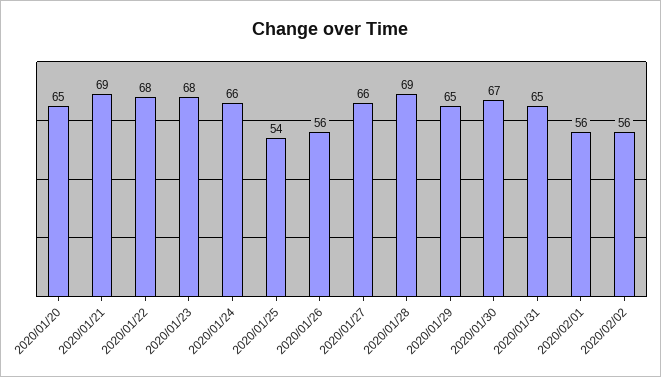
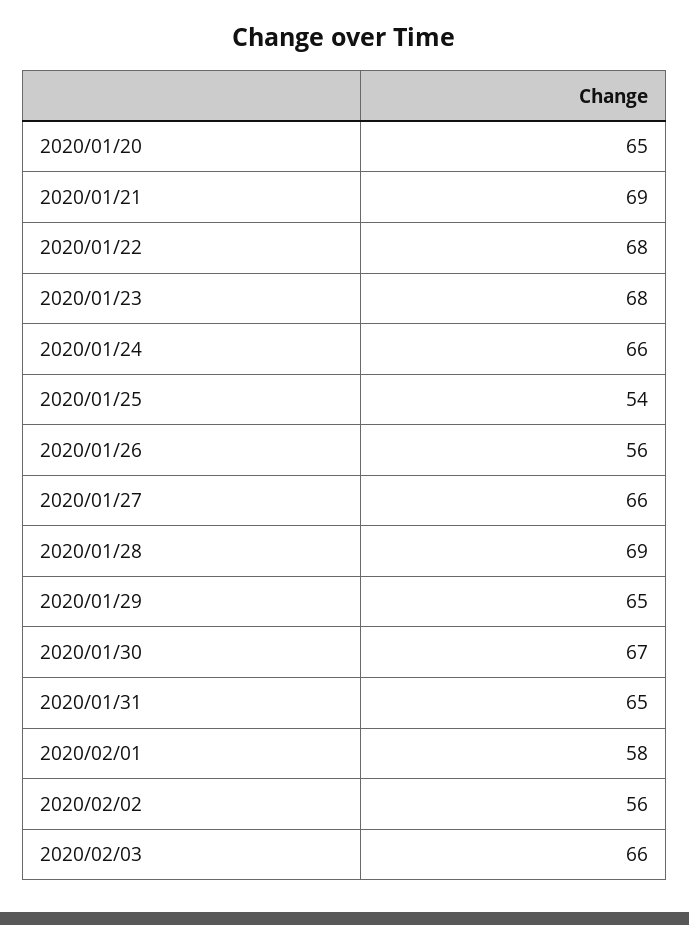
2020/02/01: 56 -> 58
2020/02/03: none -> 66

